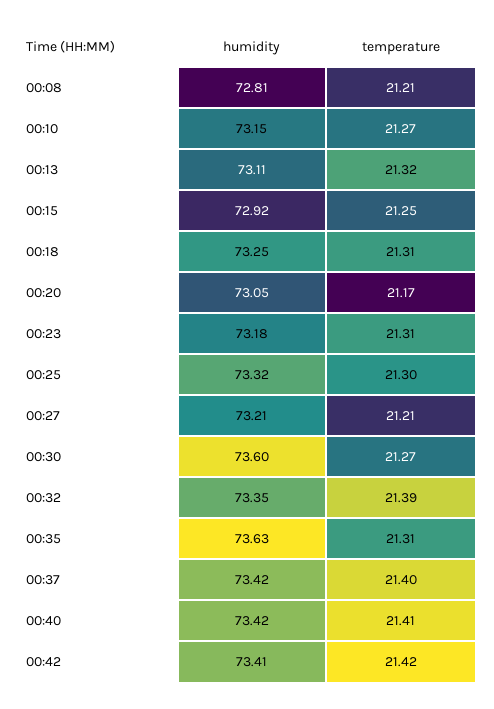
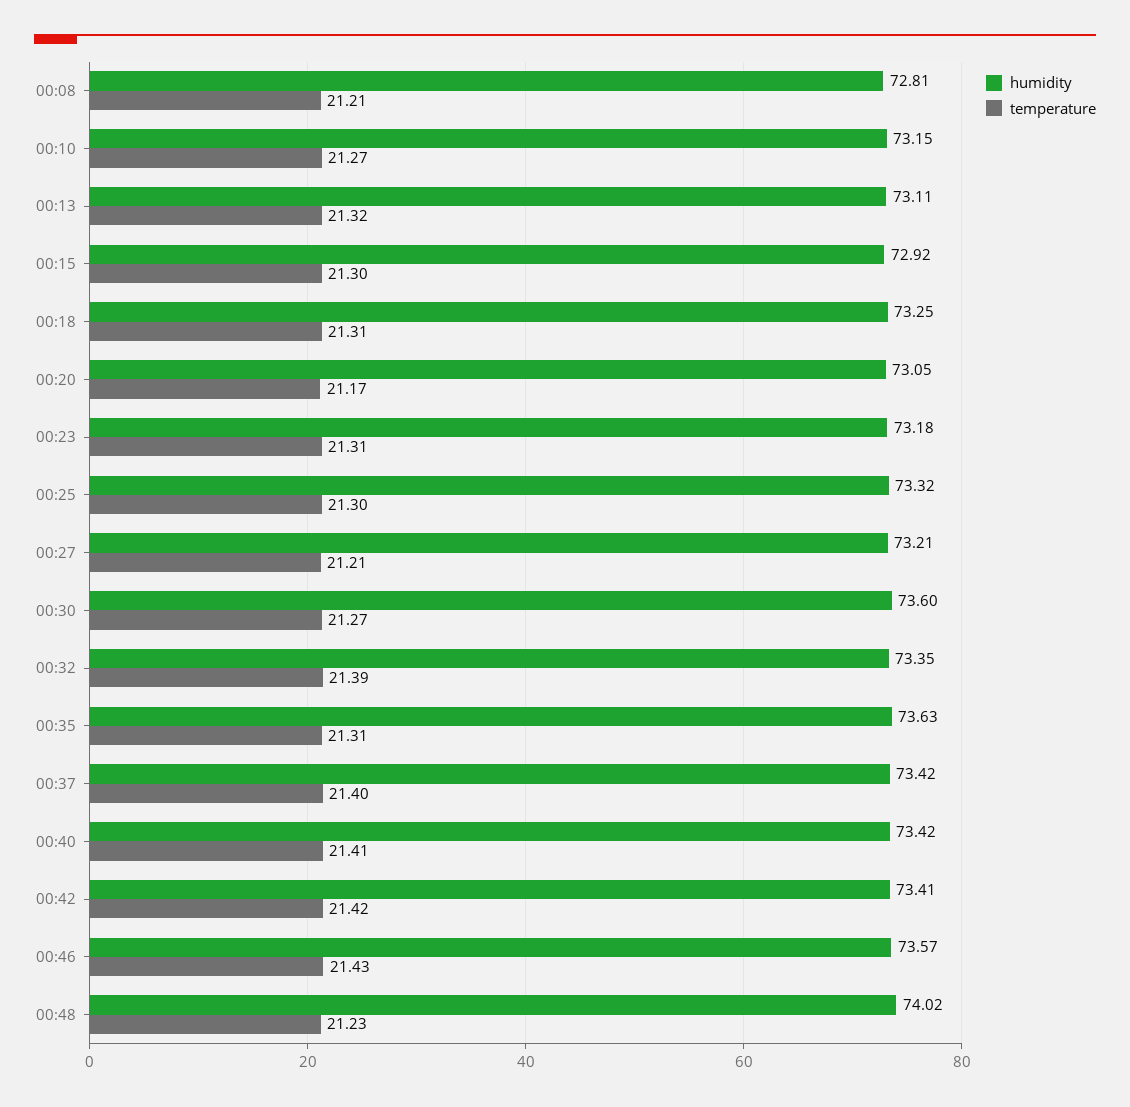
temperature, 00:15: 21.25 -> 21.3
humidity, 00:46: none -> 73.57
temperature, 00:46: none -> 21.43
humidity, 00:48: none -> 74.02
temperature, 00:48: none -> 21.23

